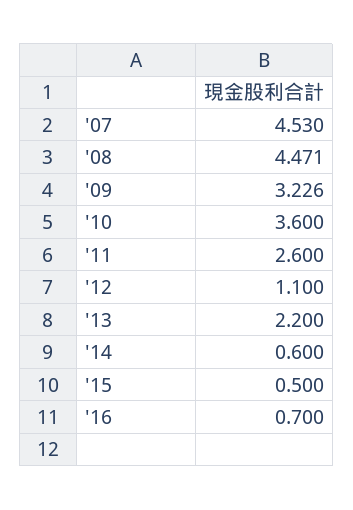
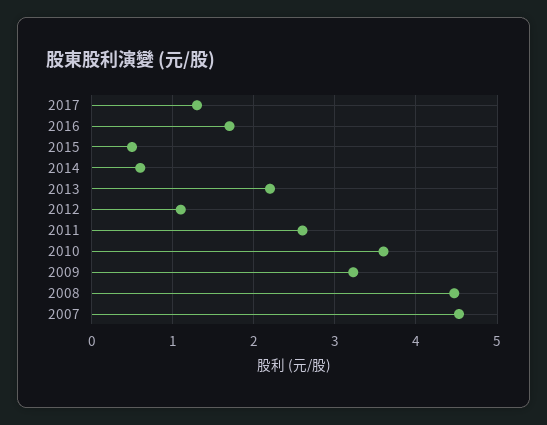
'16: 0.7 -> 1.7
2017: none -> 1.3

